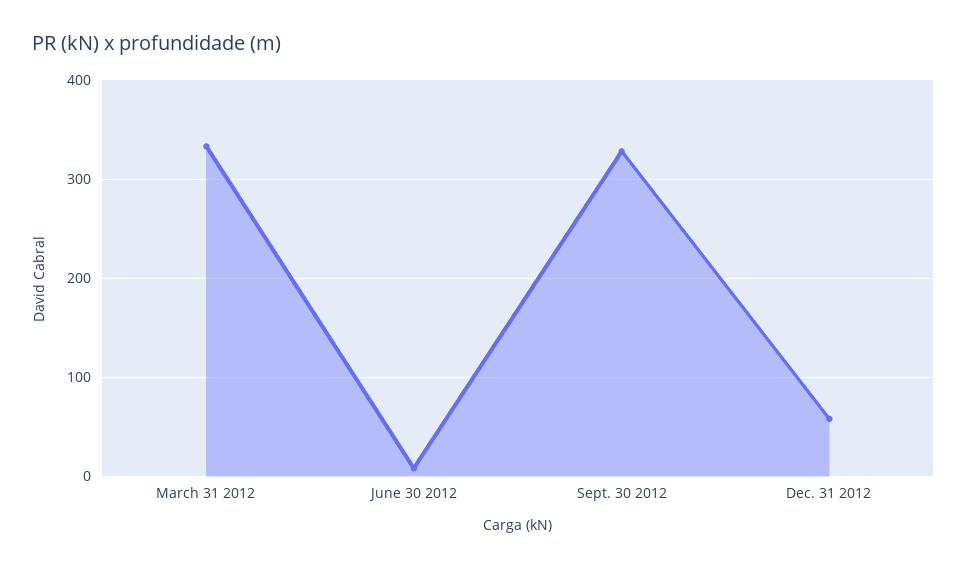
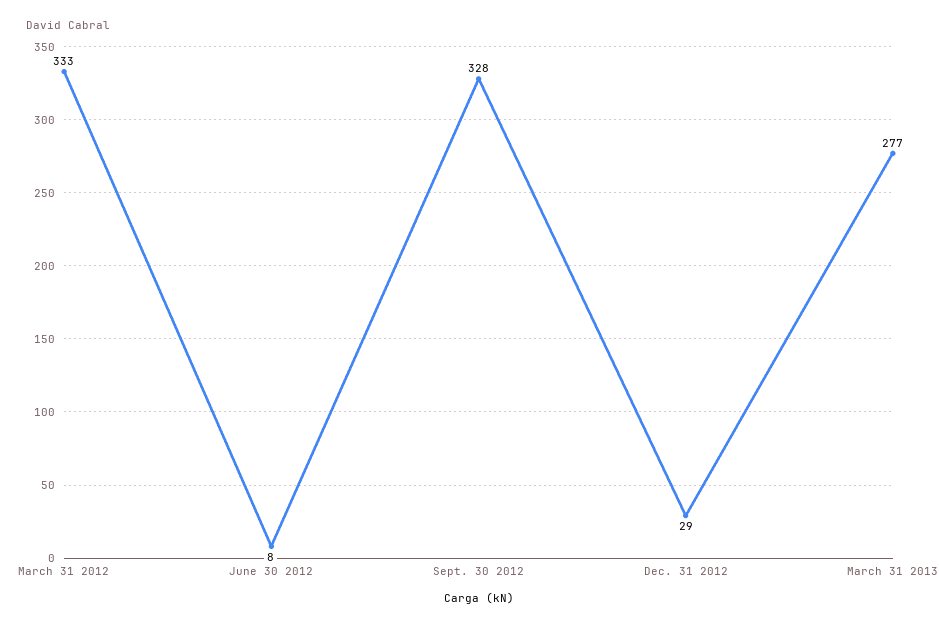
Dec. 31 2012: 60 -> 29
March 31 2013: none -> 277

